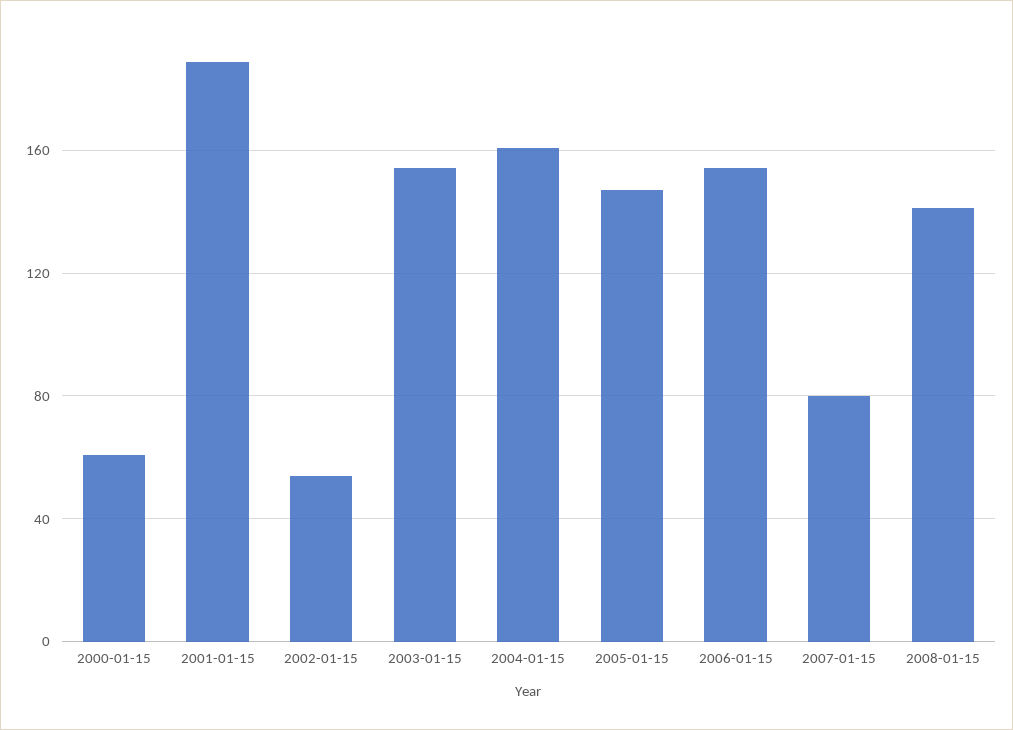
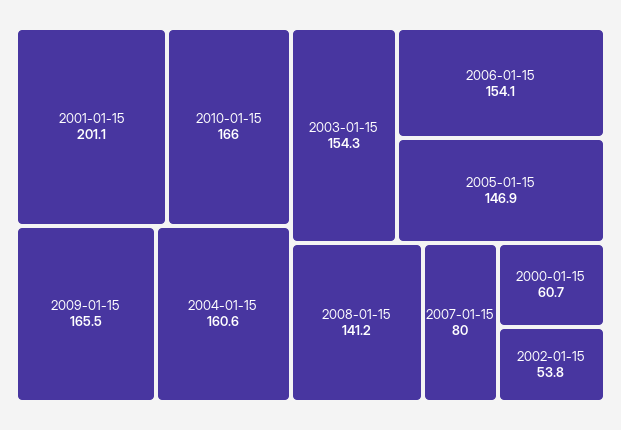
2001-01-15: 190 -> 201.1
2010-01-15: none -> 166
2009-01-15: none -> 165.5

